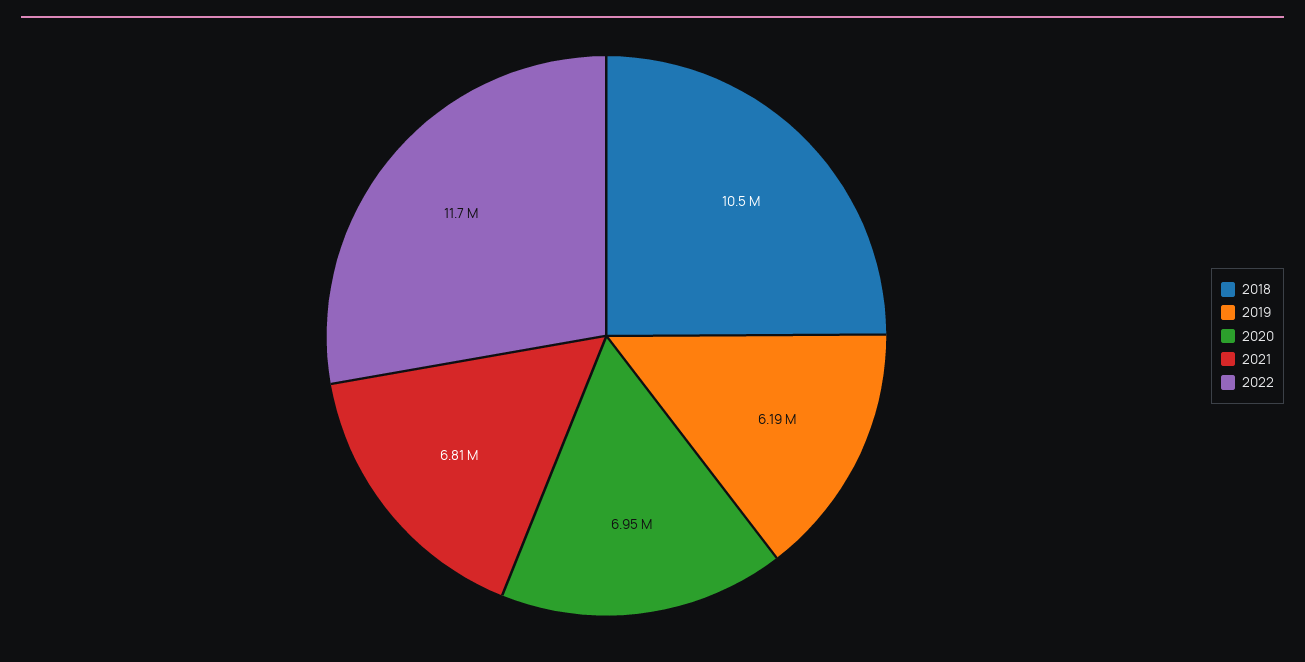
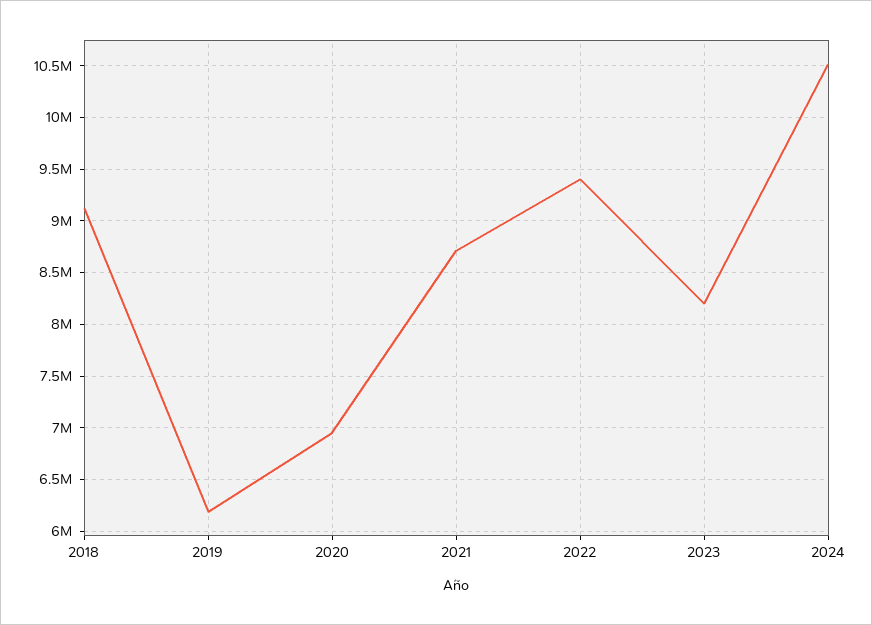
2018: 10500000 -> 9100000
2021: 6810000 -> 8700000
2022: 11700000 -> 9400000
2023: none -> 8200000
2024: none -> 10500000

